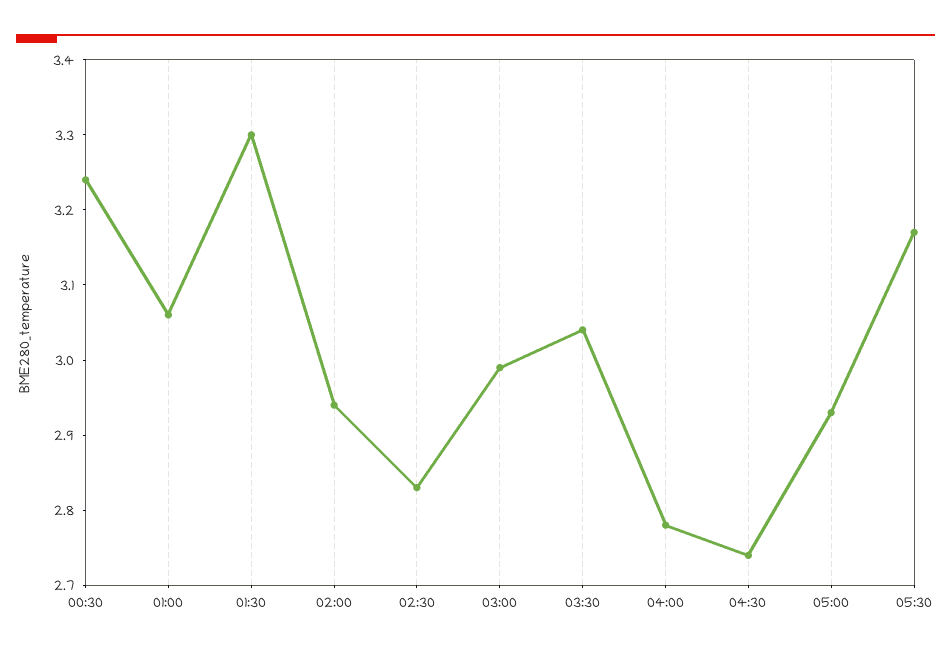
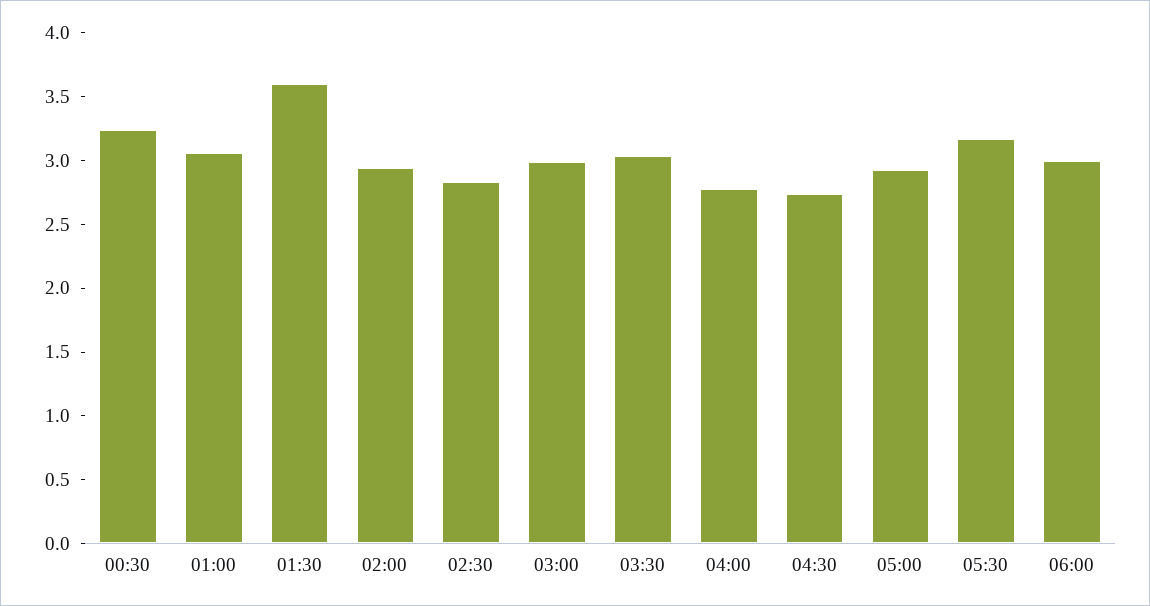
01:30: 3.3 -> 3.6
06:00: none -> 3

